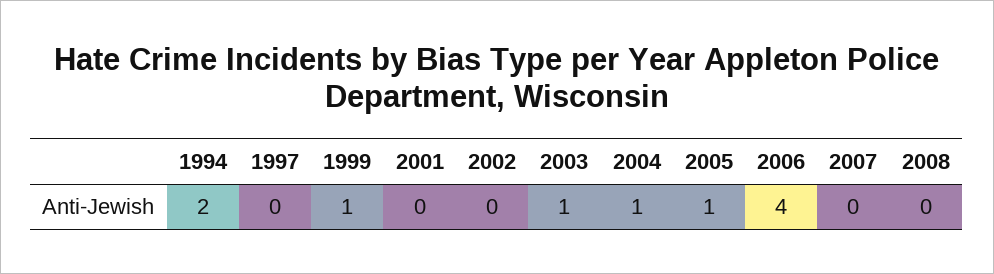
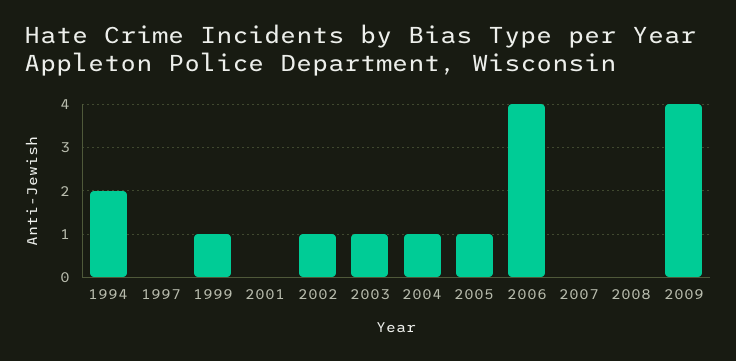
2002: 0 -> 1
2009: none -> 4

